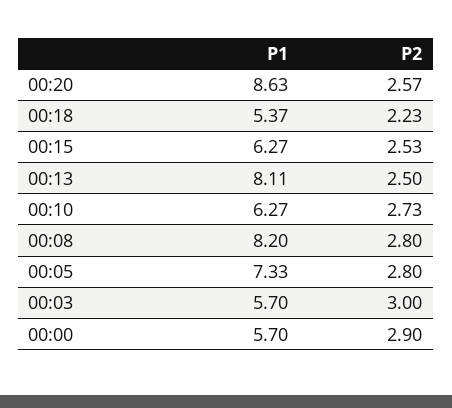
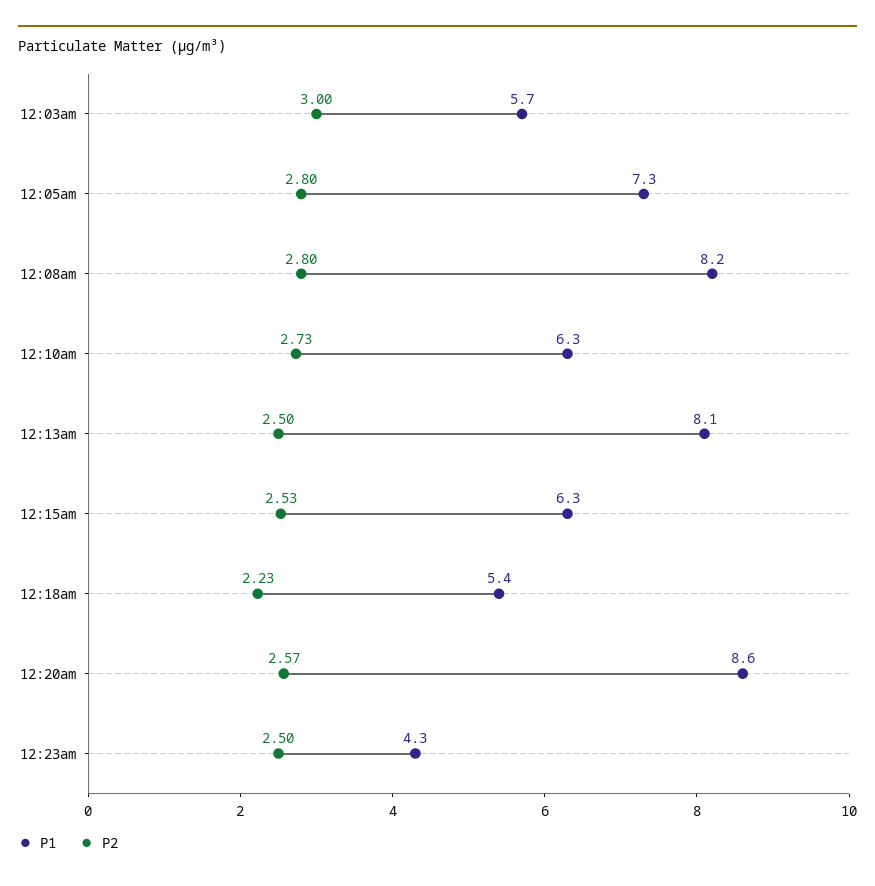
P1, 00:00: 5.7 -> none
P2, 00:00: 2.9 -> none
P1, 12:23am: none -> 4.3
P2, 12:23am: none -> 2.5

